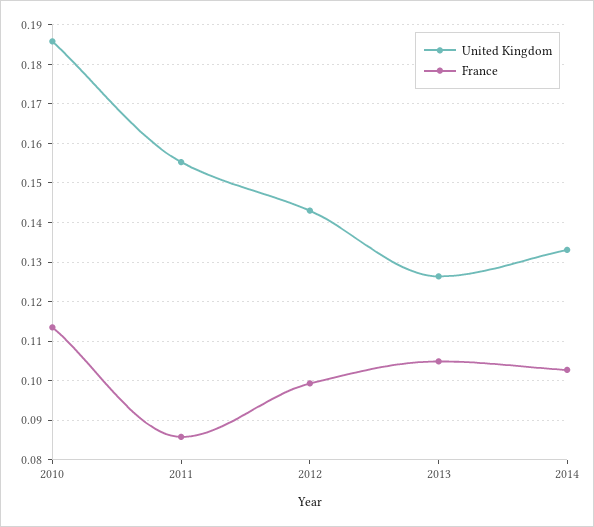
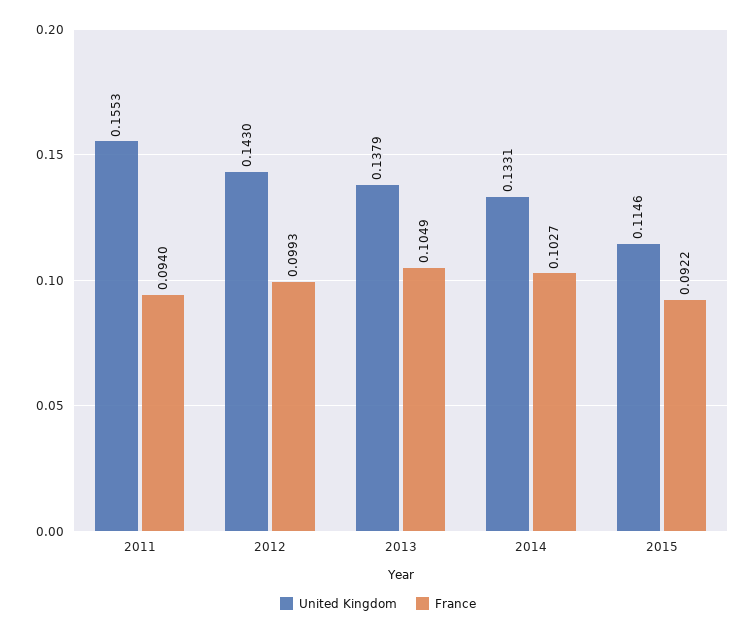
United Kingdom, 2010: 0.186 -> none
France, 2010: 0.114 -> none
France, 2011: 0.086 -> 0.094
United Kingdom, 2013: 0.126 -> 0.1379
United Kingdom, 2015: none -> 0.1146
France, 2015: none -> 0.0922

